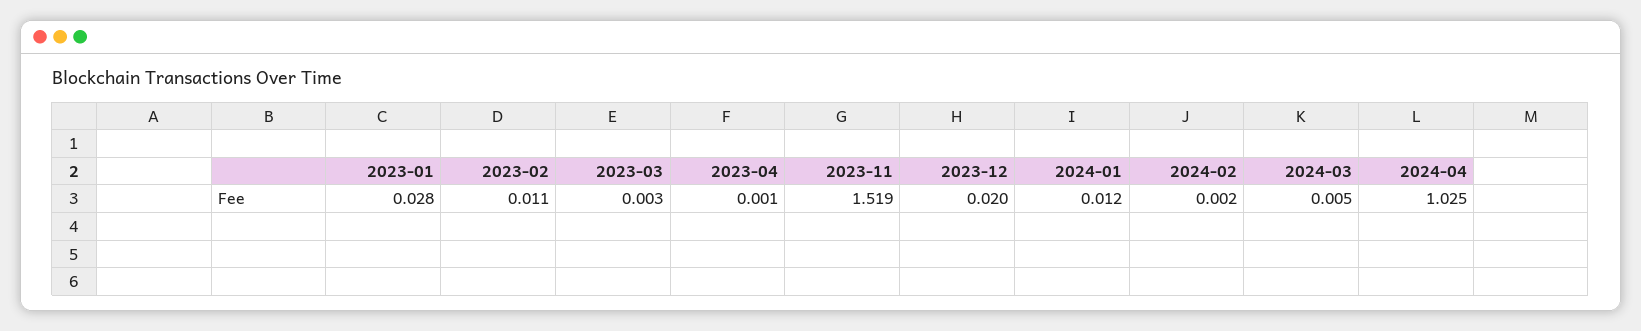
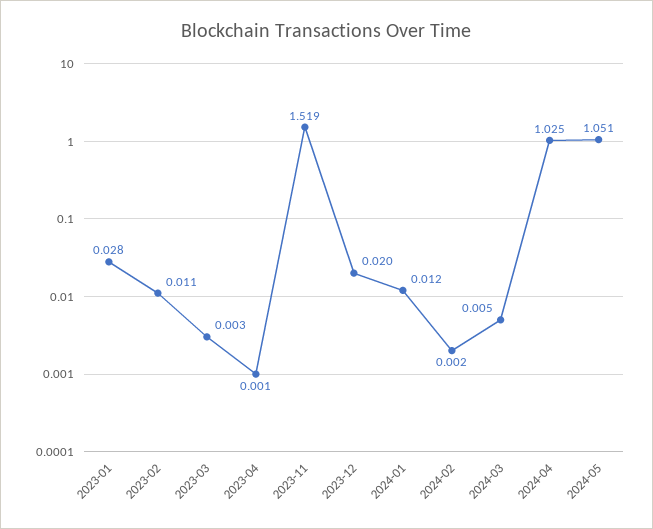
2024-05: none -> 1.051

